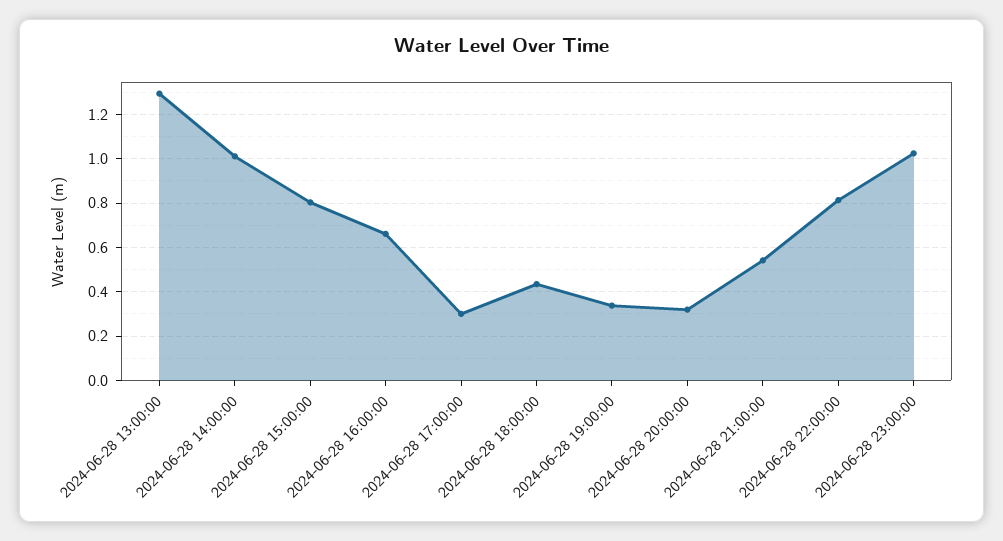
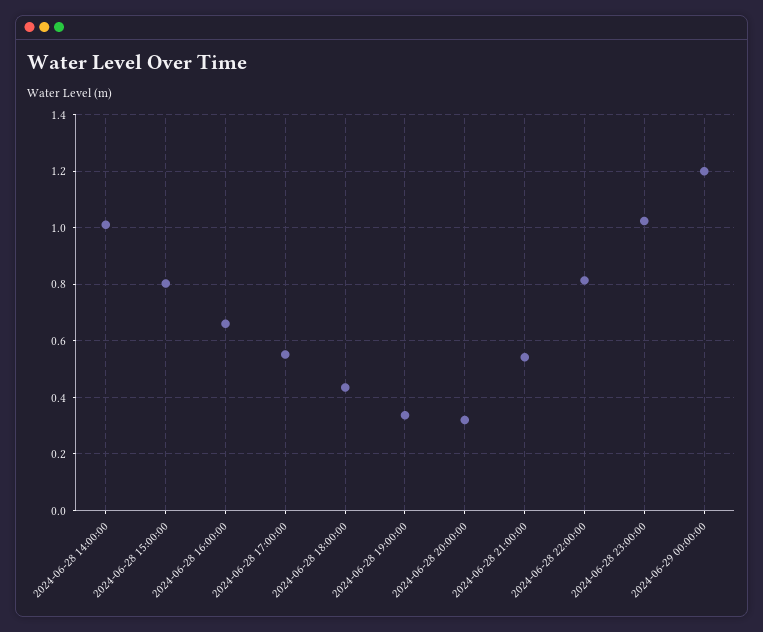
2024-06-28 13:00:00: 1.3 -> none
2024-06-28 17:00:00: 0.3 -> 0.55
2024-06-29 00:00:00: none -> 1.2

